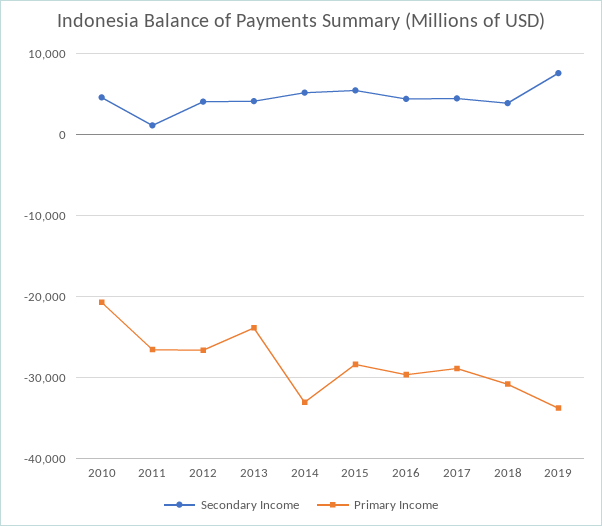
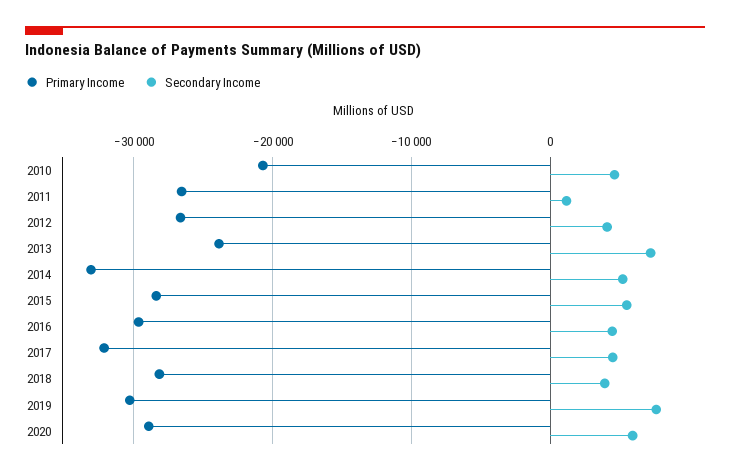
Secondary Income, 2013: 4000 -> 7000
Primary Income, 2017: -29000 -> -32000
Primary Income, 2018: -31000 -> -28000
Primary Income, 2019: -34000 -> -30000
Primary Income, 2020: none -> -29000
Secondary Income, 2020: none -> 6000

